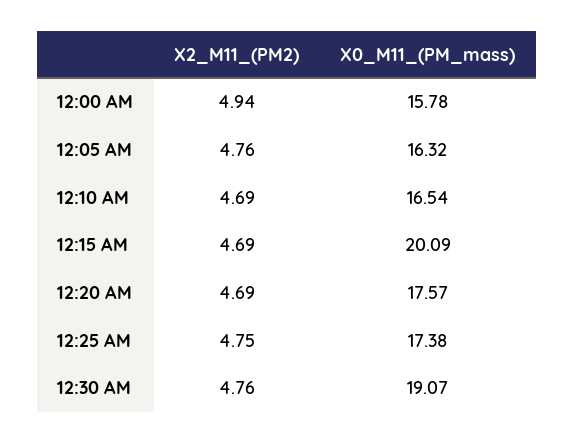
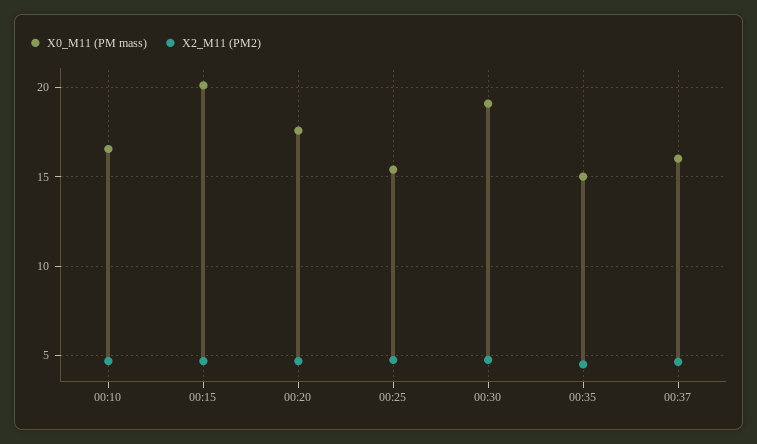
X2_M11_(PM2), 12:00 AM: 4.94 -> none
X0_M11_(PM_mass), 12:00 AM: 15.78 -> none
X2_M11_(PM2), 12:05 AM: 4.76 -> none
X0_M11_(PM_mass), 12:05 AM: 16.32 -> none
X0_M11_(PM_mass), 12:25 AM: 17.38 -> 15.5
X0_M11_(PM_mass), 00:35: none -> 15
X2_M11_(PM2), 00:35: none -> 4.5
X0_M11_(PM_mass), 00:37: none -> 16
X2_M11_(PM2), 00:37: none -> 4.5

